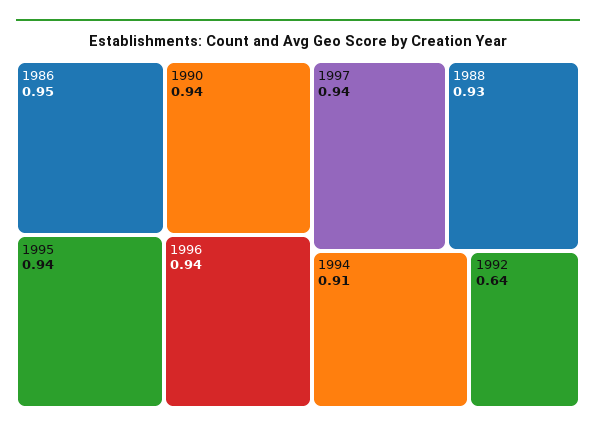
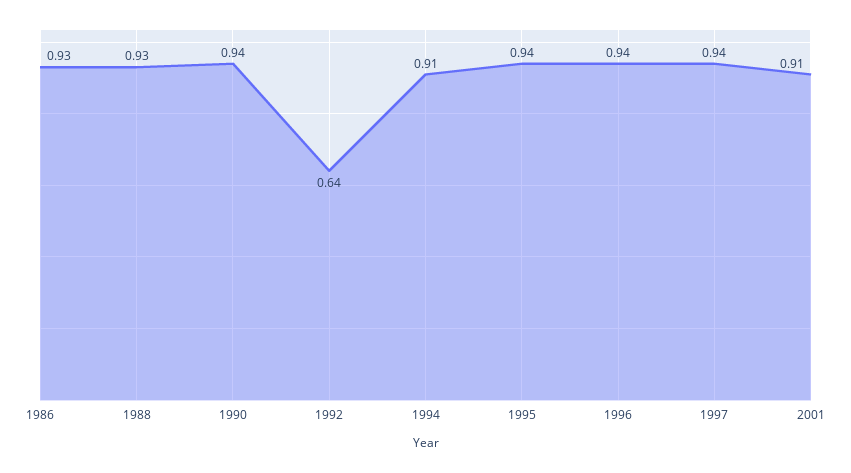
1986: 0.95 -> 0.93
2001: none -> 0.91

